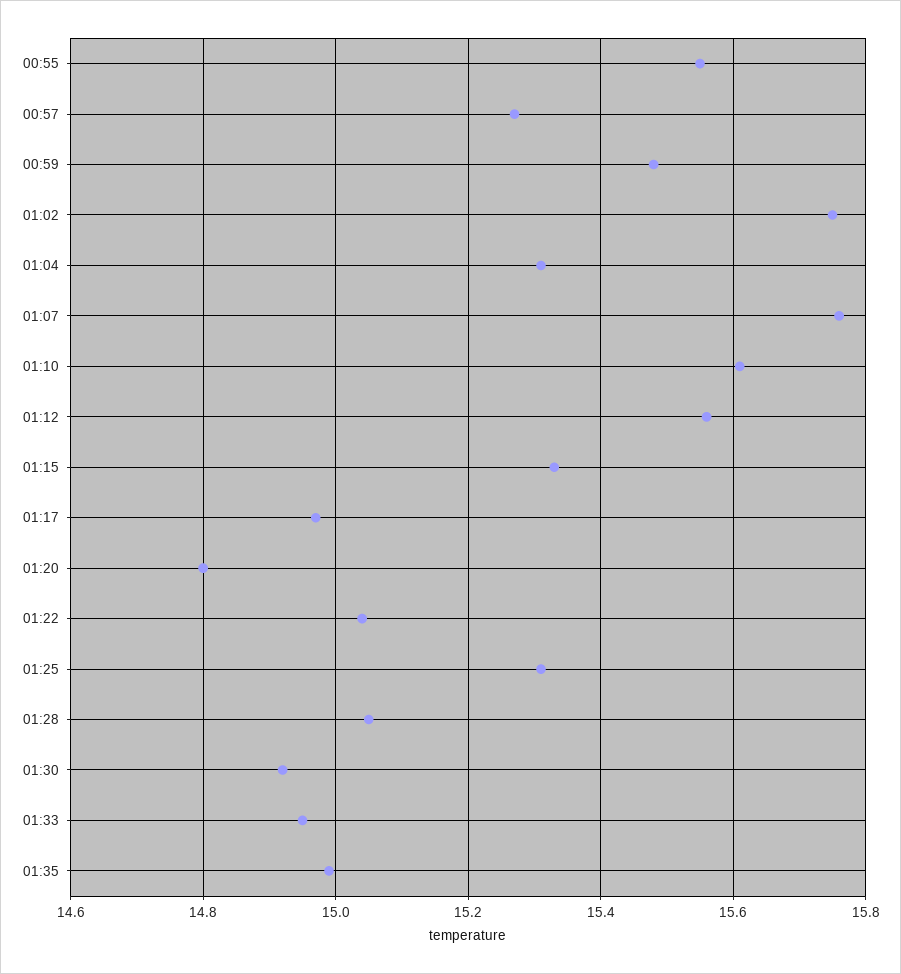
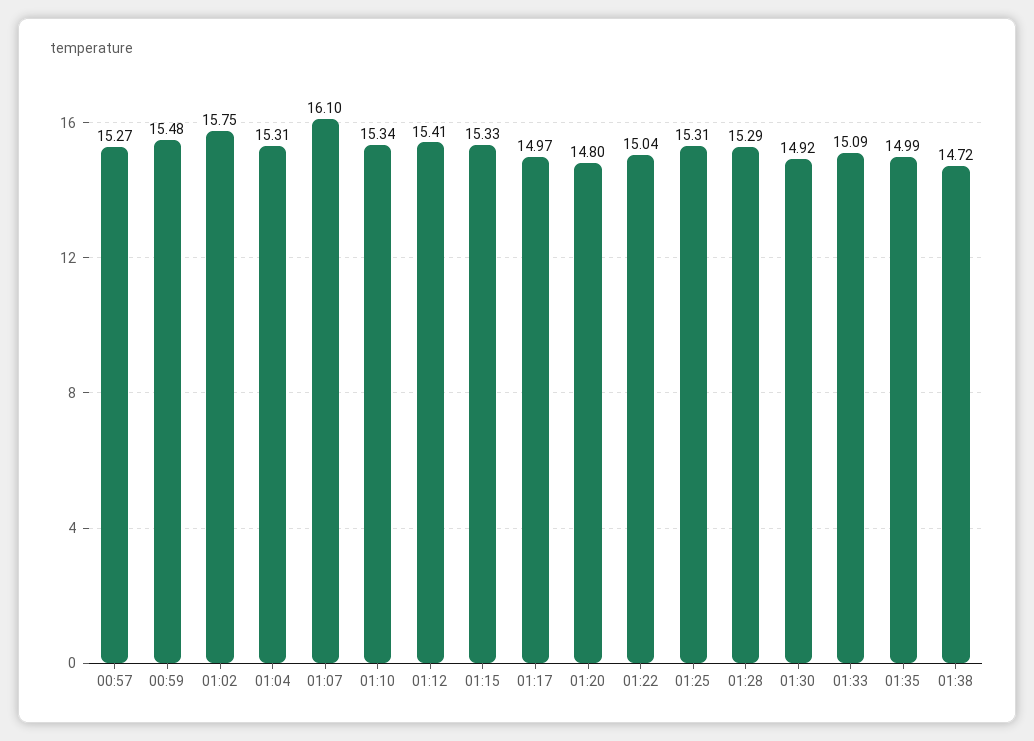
00:55: 15.55 -> none
01:07: 15.75 -> 16.1
01:10: 15.6 -> 15.34
01:12: 15.55 -> 15.41
01:28: 15.05 -> 15.29
01:33: 14.95 -> 15.09
01:38: none -> 14.72

